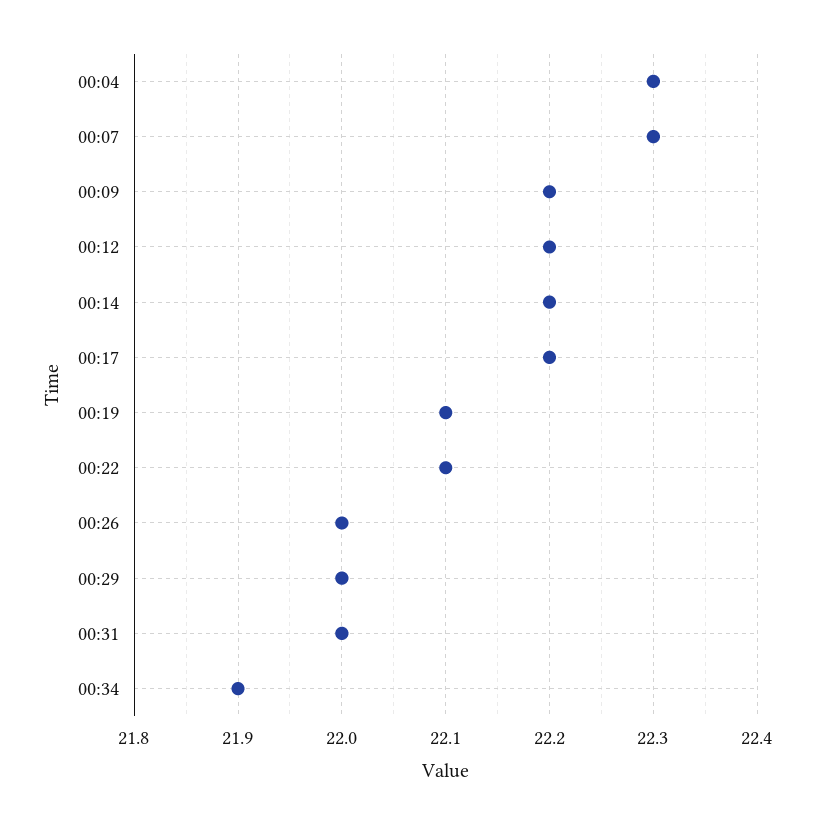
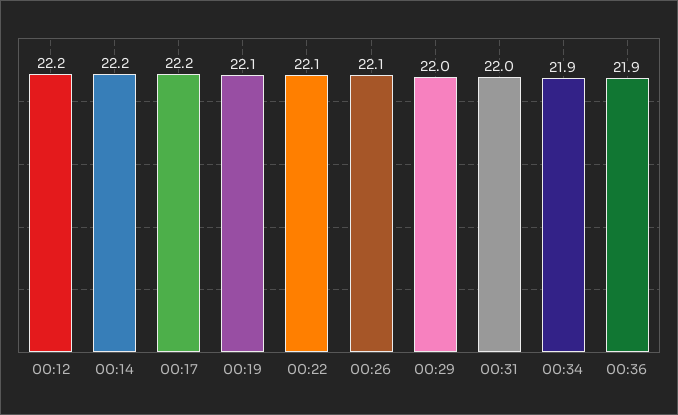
00:04: 22.3 -> none
00:07: 22.3 -> none
00:09: 22.2 -> none
00:26: 22 -> 22.1
00:36: none -> 21.9

